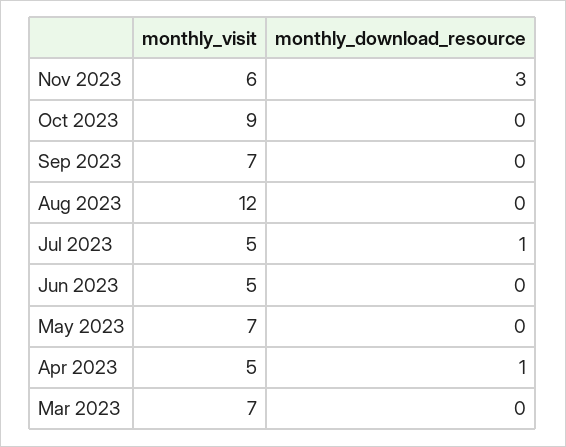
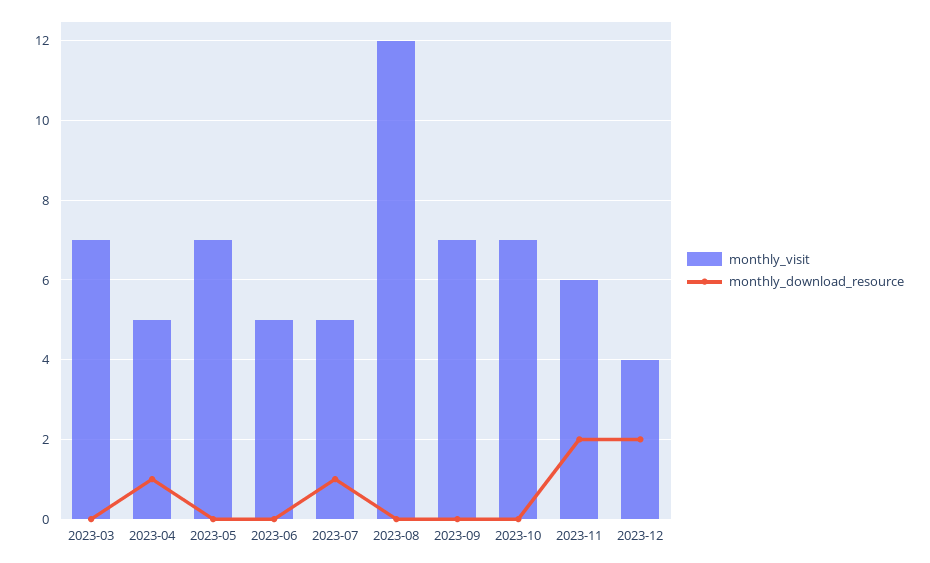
monthly_download_resource, Nov 2023: 3 -> 2
monthly_visit, Oct 2023: 9 -> 7
monthly_visit, 2023-12: none -> 4
monthly_download_resource, 2023-12: none -> 2

